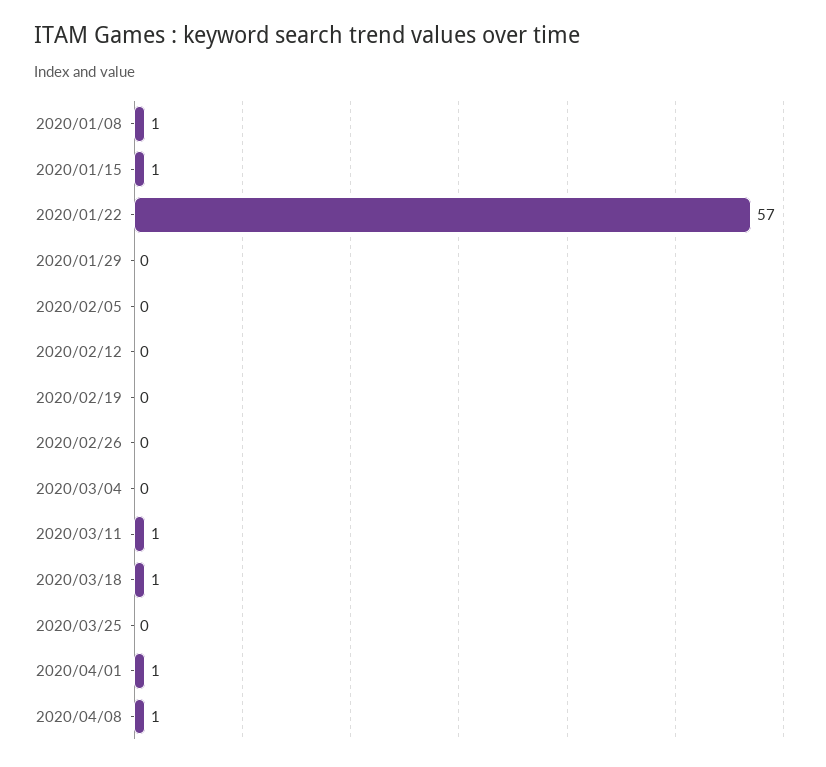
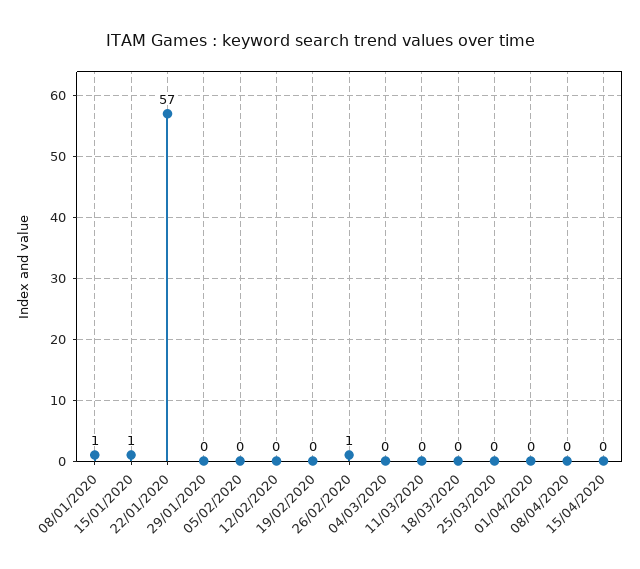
2020/02/26: 0 -> 1
2020/03/11: 1 -> 0
2020/03/18: 1 -> 0
2020/04/01: 1 -> 0
2020/04/08: 1 -> 0
15/04/2020: none -> 0

